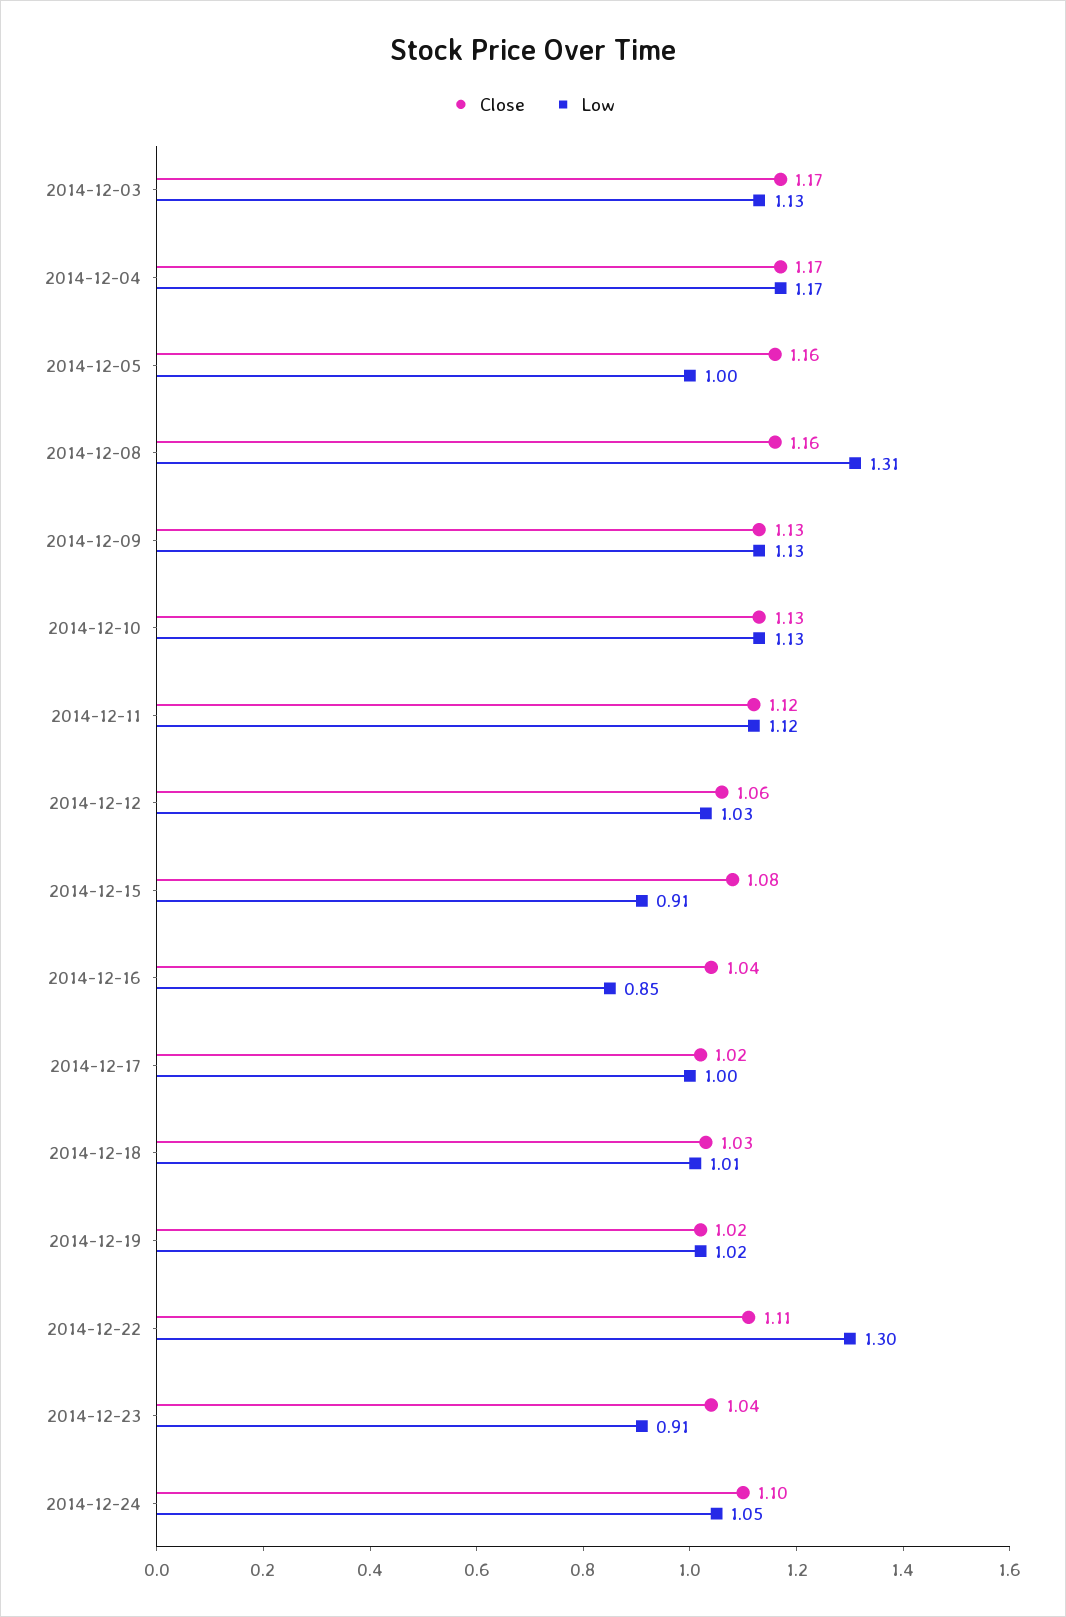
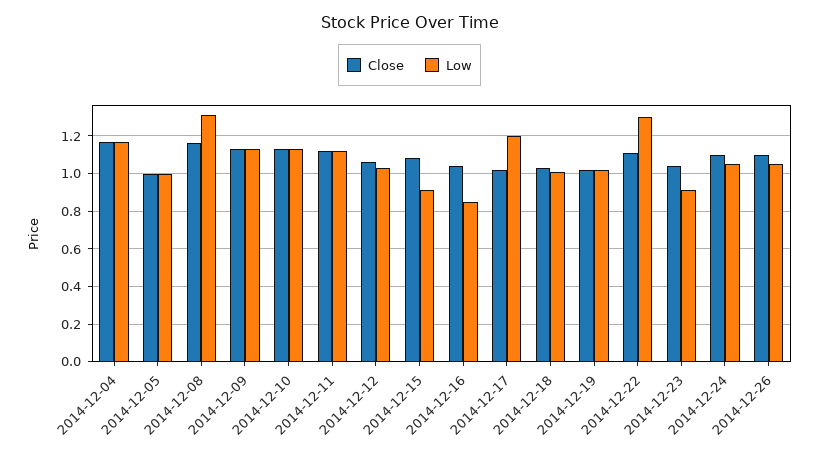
Close, 2014-12-03: 1.17 -> none
Low, 2014-12-03: 1.13 -> none
Close, 2014-12-05: 1.16 -> 1
Low, 2014-12-17: 1 -> 1.2
Close, 2014-12-26: none -> 1.1
Low, 2014-12-26: none -> 1.05

